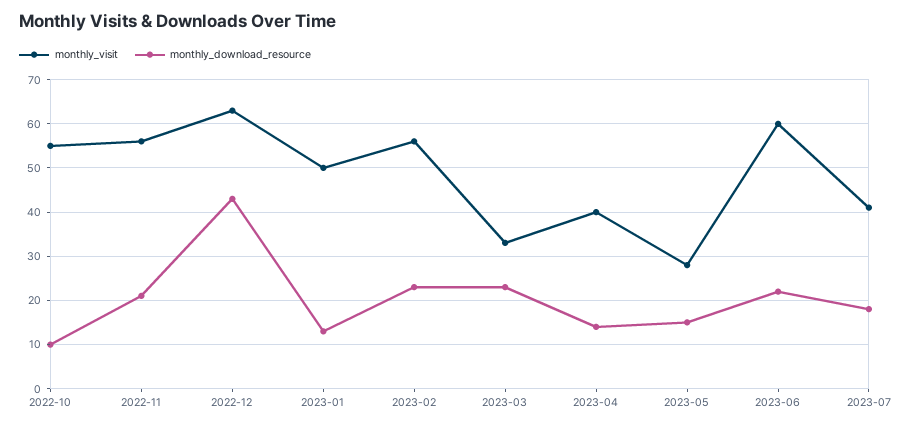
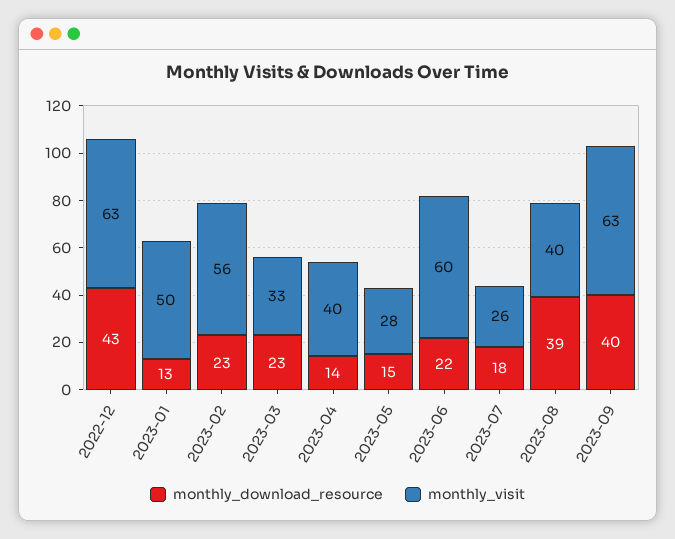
monthly_visit, 2022-10: 55 -> none
monthly_download_resource, 2022-10: 10 -> none
monthly_visit, 2022-11: 55 -> none
monthly_download_resource, 2022-11: 20 -> none
monthly_visit, 2023-07: 40 -> 26
monthly_download_resource, 2023-08: none -> 39
monthly_visit, 2023-08: none -> 40
monthly_download_resource, 2023-09: none -> 40
monthly_visit, 2023-09: none -> 63

